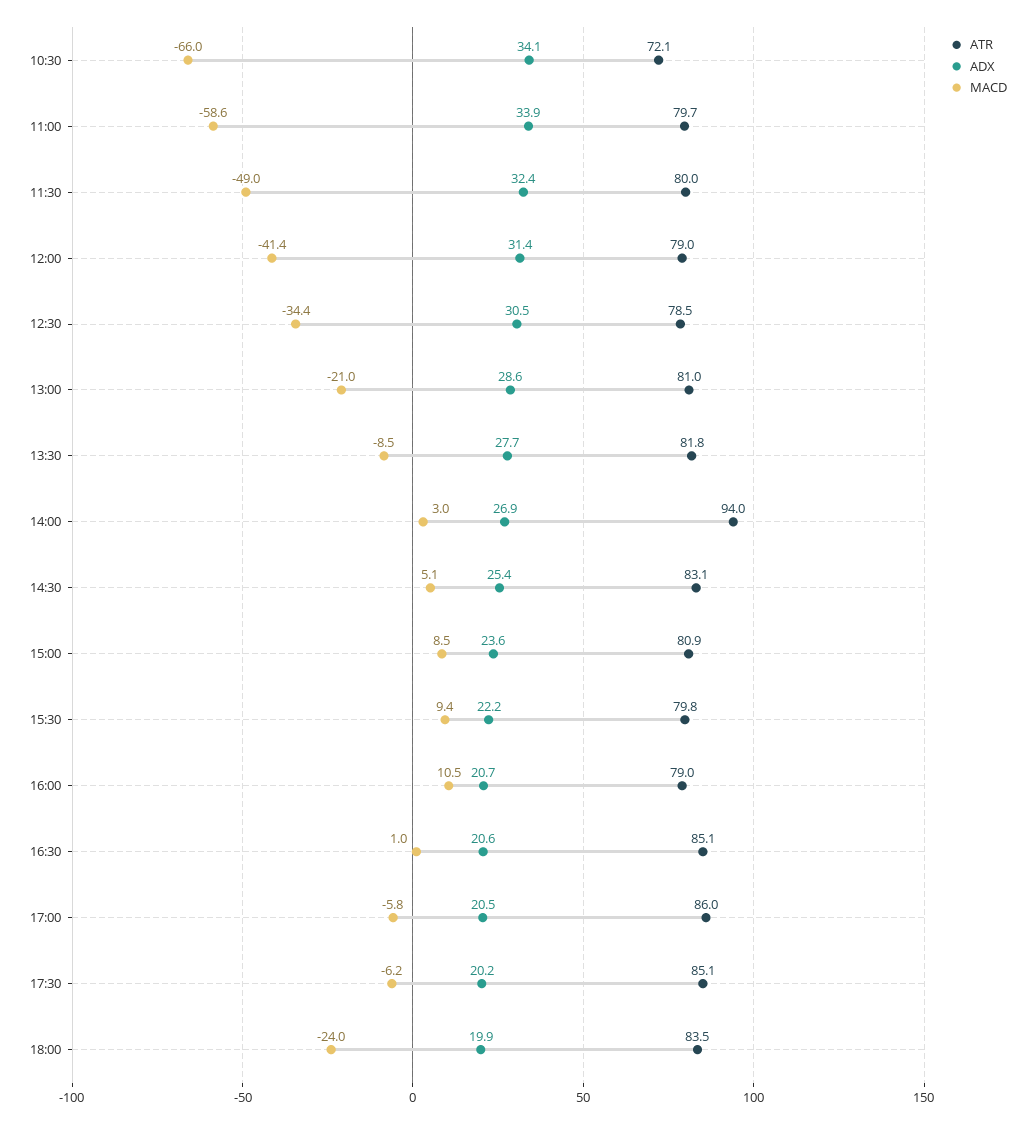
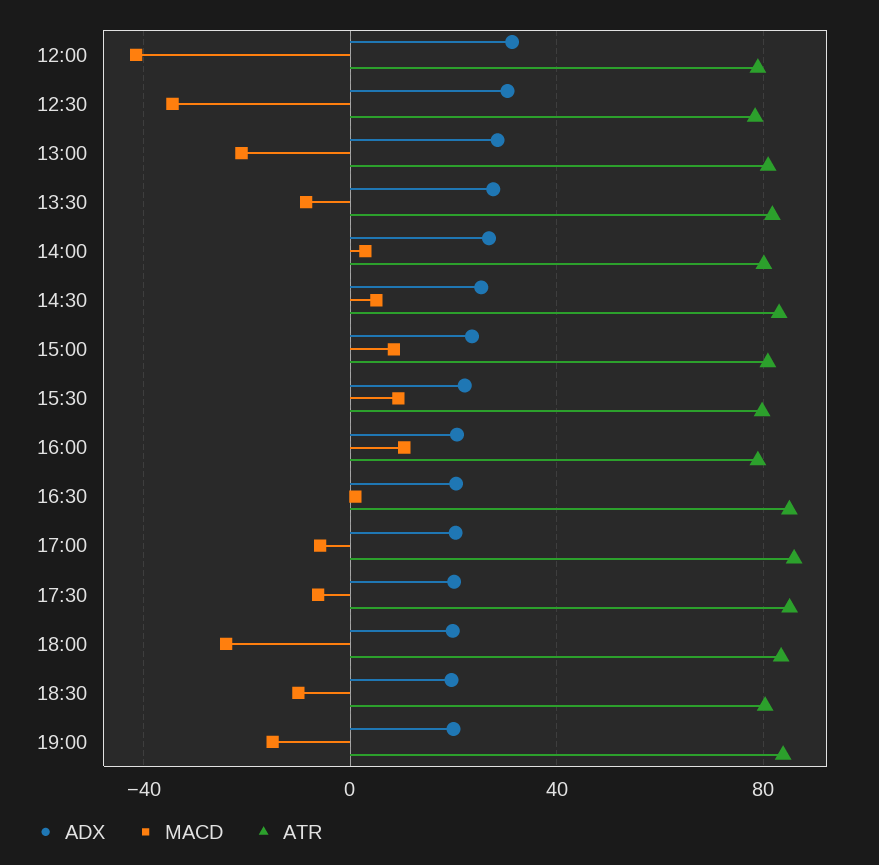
ATR, 10:30: 72.1 -> none
ADX, 10:30: 34.1 -> none
MACD, 10:30: -66 -> none
ATR, 11:00: 79.7 -> none
ADX, 11:00: 33.9 -> none
MACD, 11:00: -58.6 -> none
ATR, 11:30: 80 -> none
ADX, 11:30: 32.4 -> none
MACD, 11:30: -49 -> none
ATR, 14:00: 94 -> 80
ADX, 18:30: none -> 20
MACD, 18:30: none -> -10
ATR, 18:30: none -> 80
ADX, 19:00: none -> 20
MACD, 19:00: none -> -15
ATR, 19:00: none -> 85

